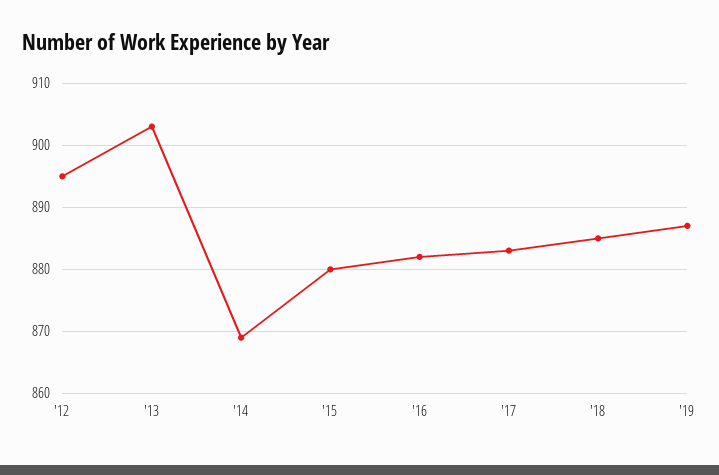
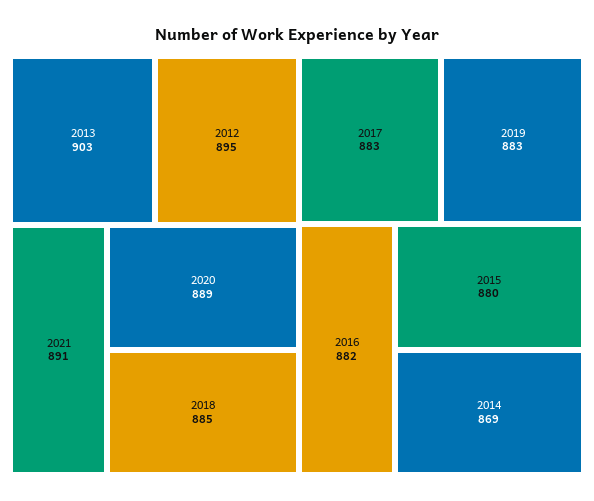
'19: 887 -> 883
2021: none -> 891
2020: none -> 889

